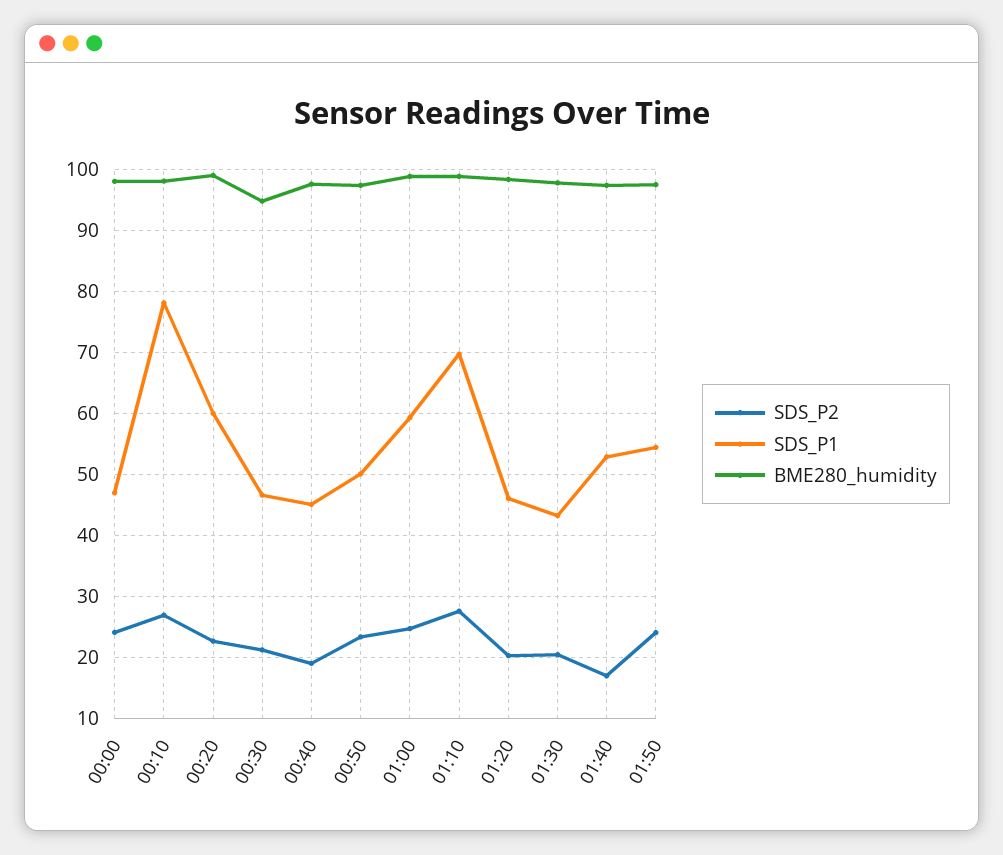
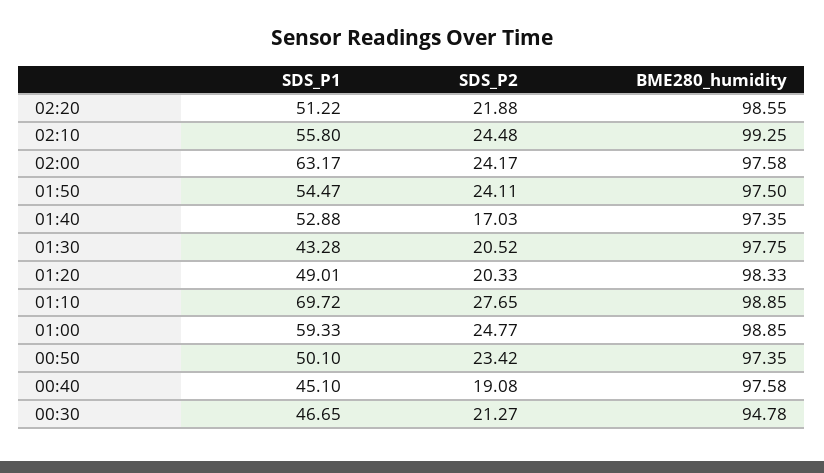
SDS_P2, 00:00: 24 -> none
SDS_P1, 00:00: 47 -> none
BME280_humidity, 00:00: 98 -> none
SDS_P2, 00:10: 27 -> none
SDS_P1, 00:10: 78 -> none
BME280_humidity, 00:10: 98 -> none
SDS_P2, 00:20: 23 -> none
SDS_P1, 00:20: 60 -> none
BME280_humidity, 00:20: 99 -> none
SDS_P1, 01:20: 46 -> 49.01
SDS_P1, 02:20: none -> 51.22
SDS_P2, 02:20: none -> 21.88
BME280_humidity, 02:20: none -> 98.55
SDS_P1, 02:10: none -> 55.8
SDS_P2, 02:10: none -> 24.48
BME280_humidity, 02:10: none -> 99.25
SDS_P1, 02:00: none -> 63.17
SDS_P2, 02:00: none -> 24.17
BME280_humidity, 02:00: none -> 97.58

